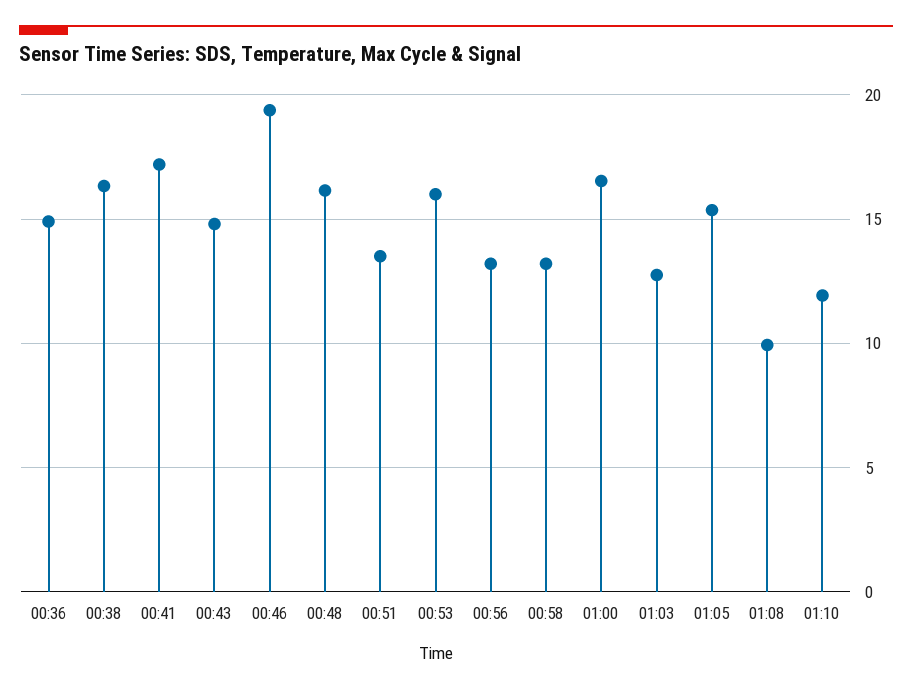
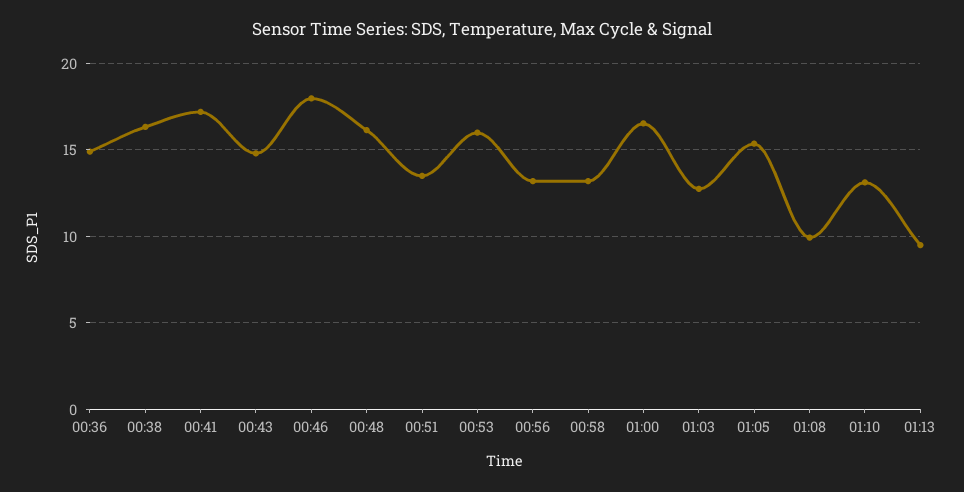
00:46: 19.5 -> 18
01:10: 12 -> 13
01:13: none -> 9.5

